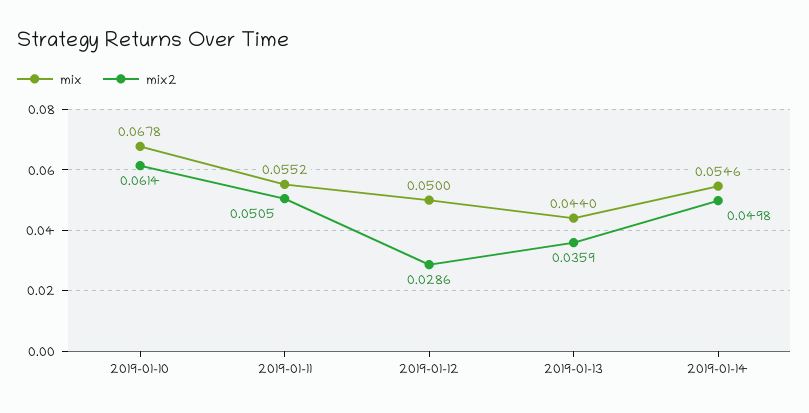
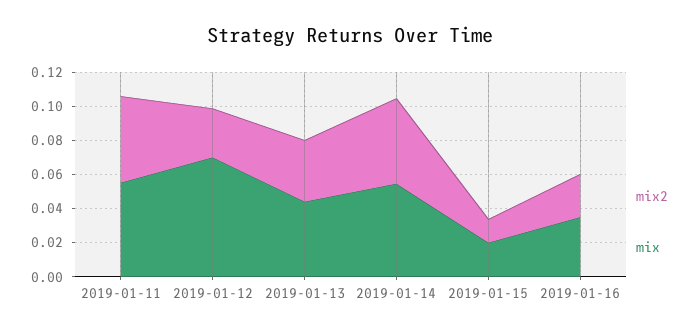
mix, 2019-01-10: 0.0678 -> none
mix2, 2019-01-10: 0.0614 -> none
mix, 2019-01-12: 0.05 -> 0.07
mix2, 2019-01-15: none -> 0.015
mix, 2019-01-15: none -> 0.02
mix2, 2019-01-16: none -> 0.025
mix, 2019-01-16: none -> 0.035

